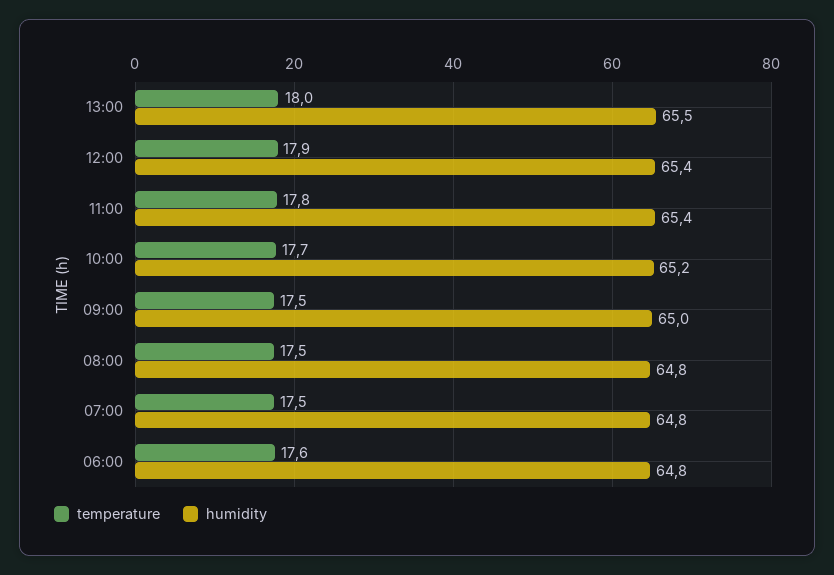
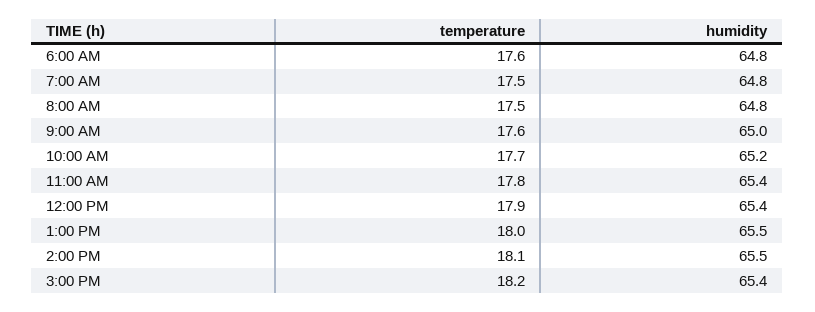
temperature, 09:00: 17.5 -> 17.6
temperature, 2:00 PM: none -> 18.1
humidity, 2:00 PM: none -> 65.5
temperature, 3:00 PM: none -> 18.2
humidity, 3:00 PM: none -> 65.4

